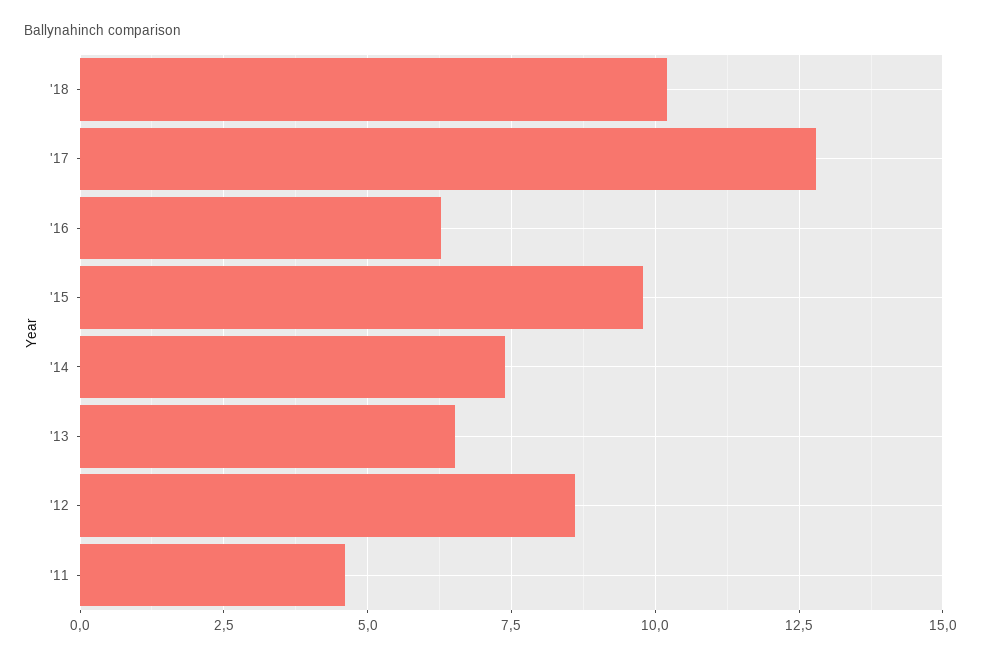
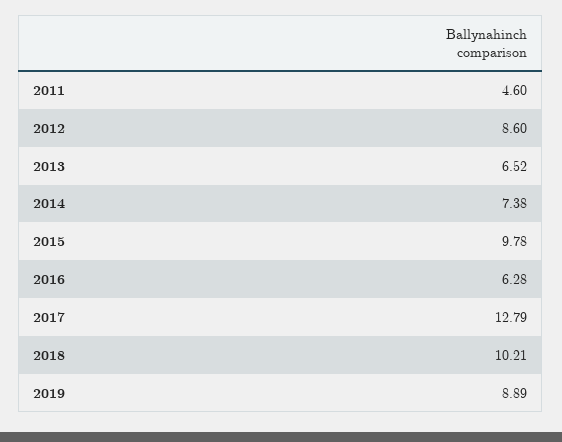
2019: none -> 8.89

